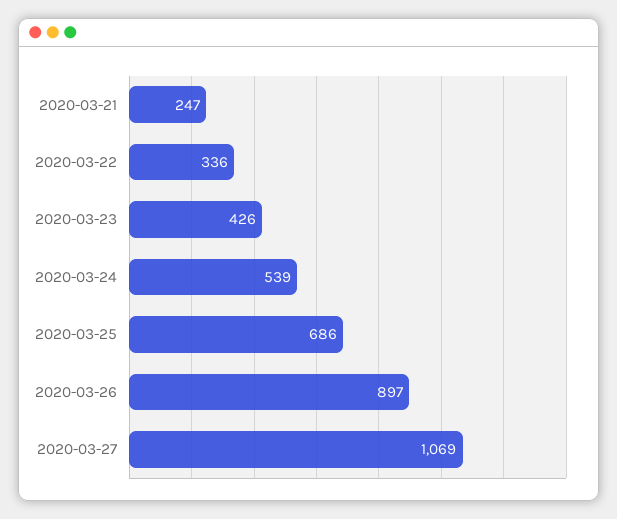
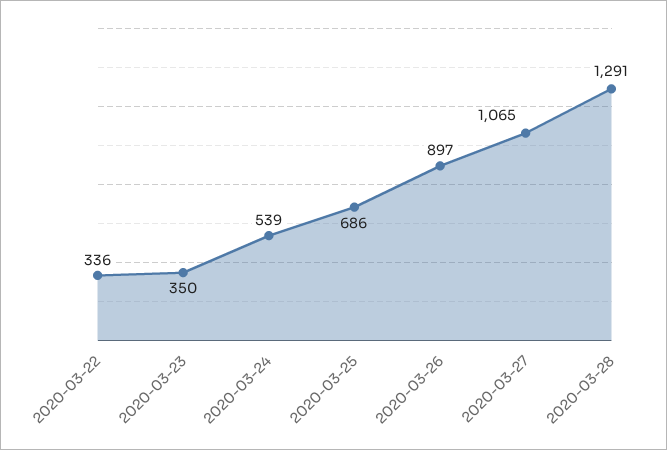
2020-03-21: 247 -> none
2020-03-23: 426 -> 350
2020-03-27: 1069 -> 1065
2020-03-28: none -> 1291

